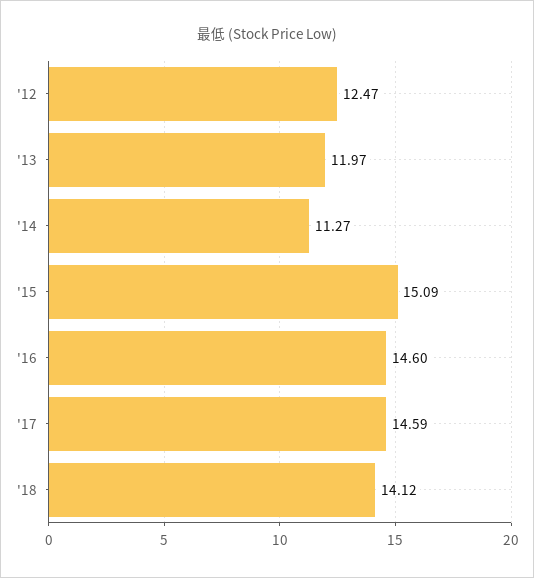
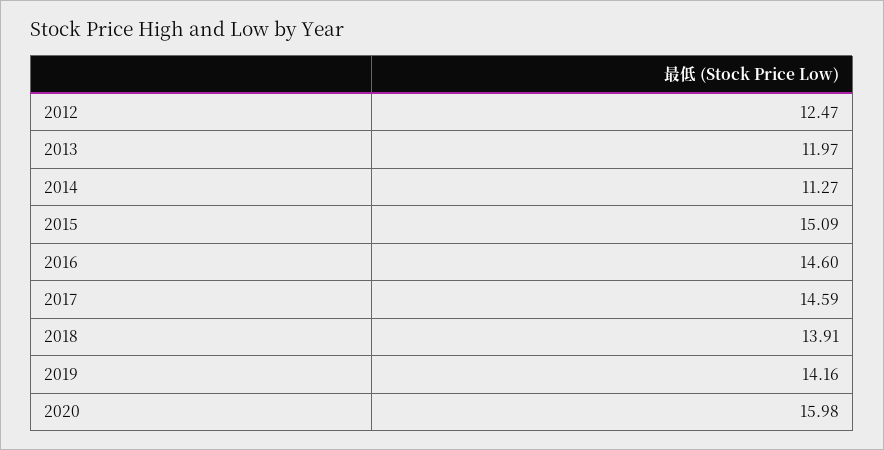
'18: 14.12 -> 13.91
2019: none -> 14.16
2020: none -> 15.98

